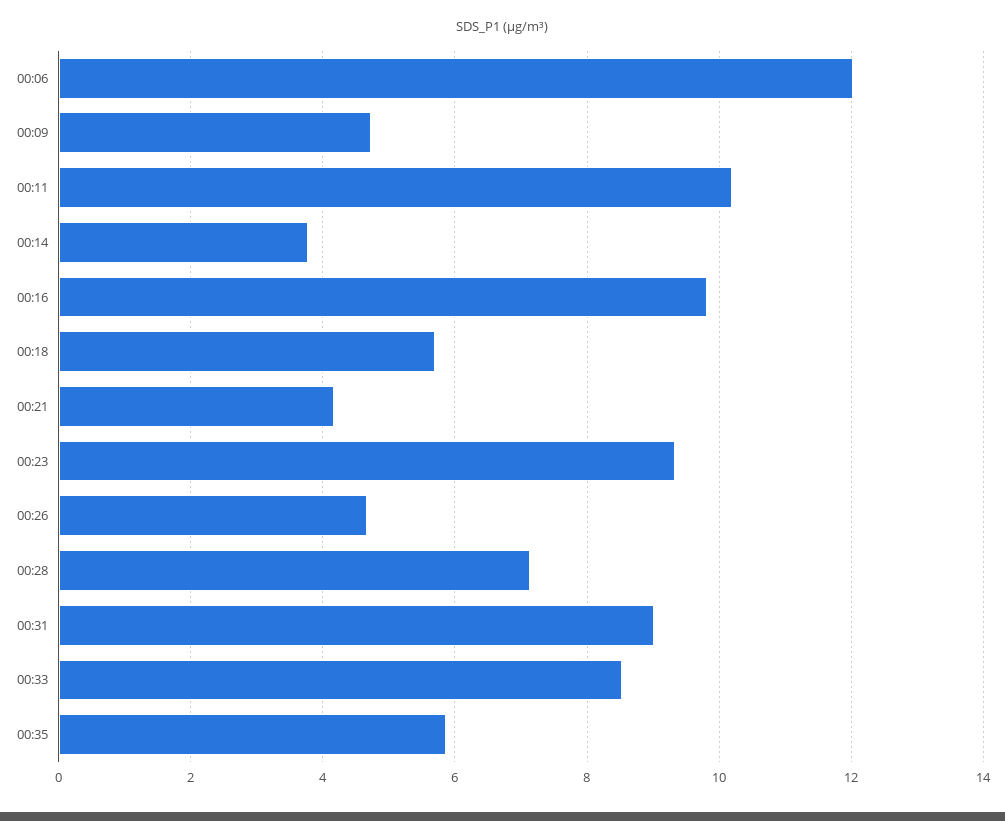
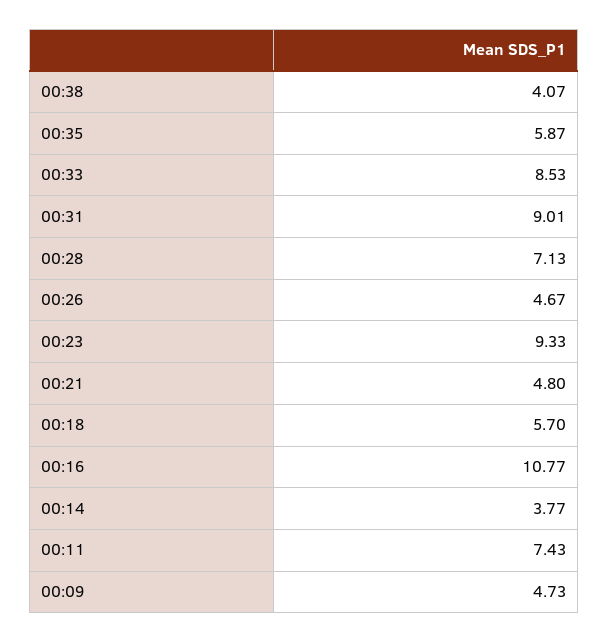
00:06: 12 -> none
00:11: 10.2 -> 7.43
00:16: 9.8 -> 10.77
00:21: 4.2 -> 4.8
00:38: none -> 4.07

